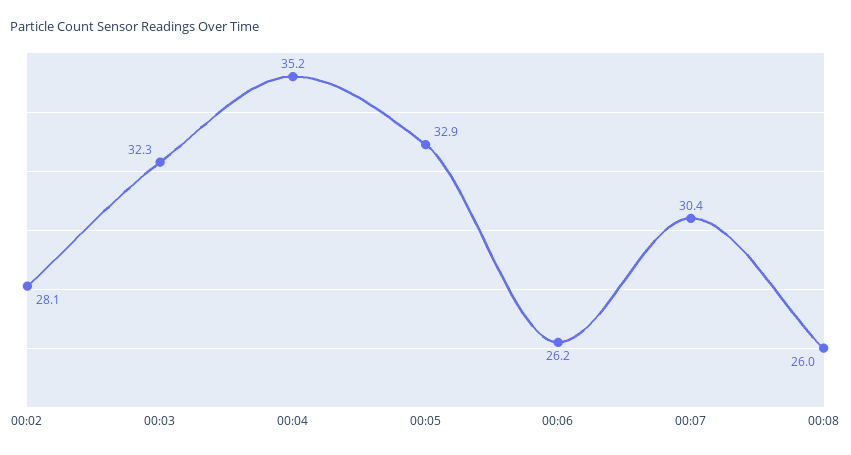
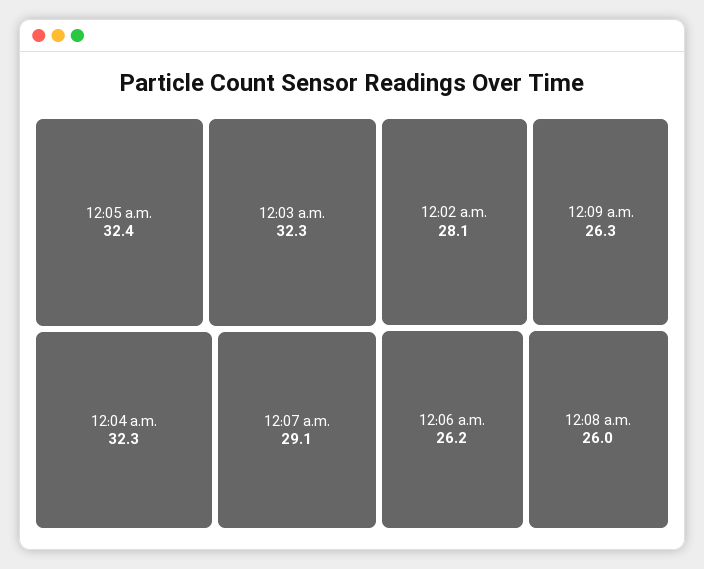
00:04: 35.2 -> 32.3
00:05: 32.9 -> 32.4
00:07: 30.4 -> 29.1
12:09 a.m.: none -> 26.3

